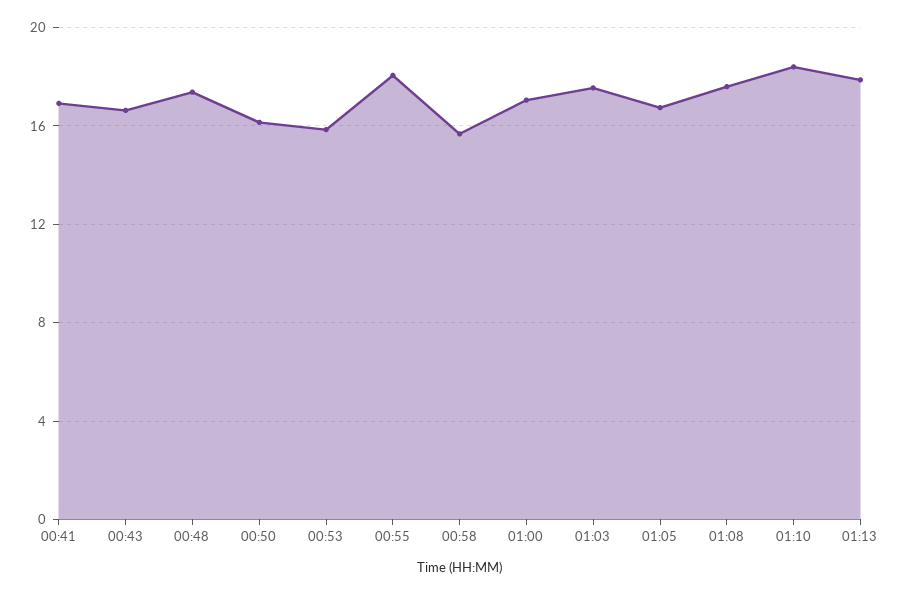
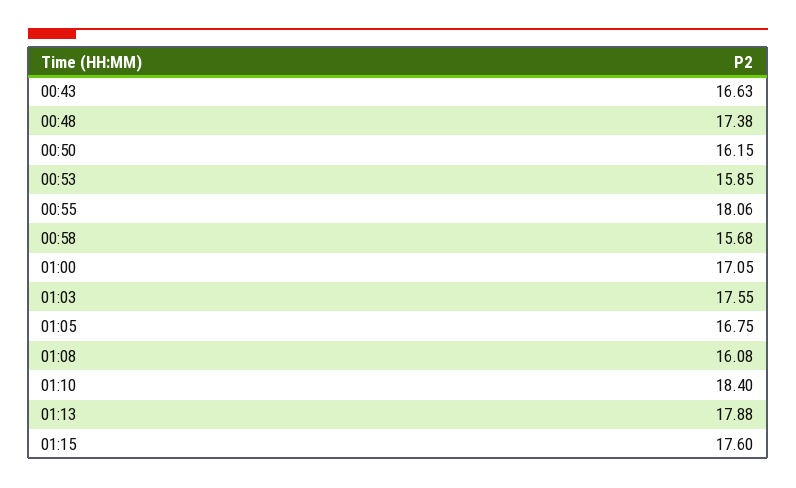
00:41: 17 -> none
01:08: 17.5 -> 16.08
01:15: none -> 17.6

